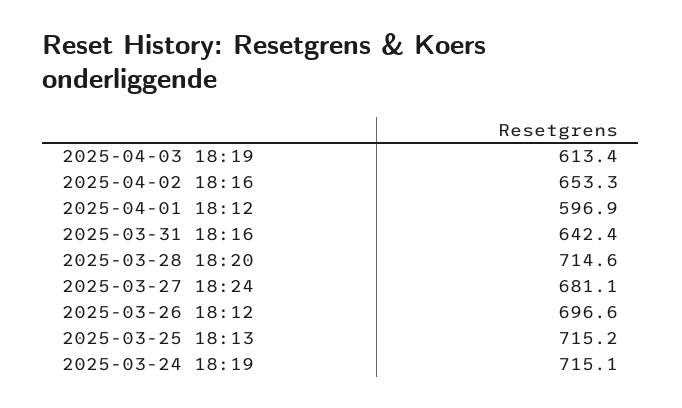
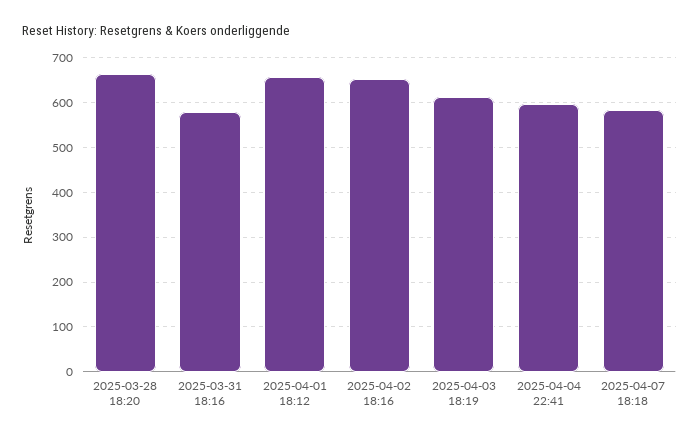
2025-04-01 18:12: 596.9 -> 660
2025-03-31 18:16: 642.4 -> 580
2025-03-28 18:20: 714.6 -> 660
2025-03-27 18:24: 681.1 -> none
2025-03-26 18:12: 696.6 -> none
2025-03-25 18:13: 715.2 -> none
2025-03-24 18:19: 715.1 -> none
2025-04-04 22:41: none -> 600
2025-04-07 18:18: none -> 580

